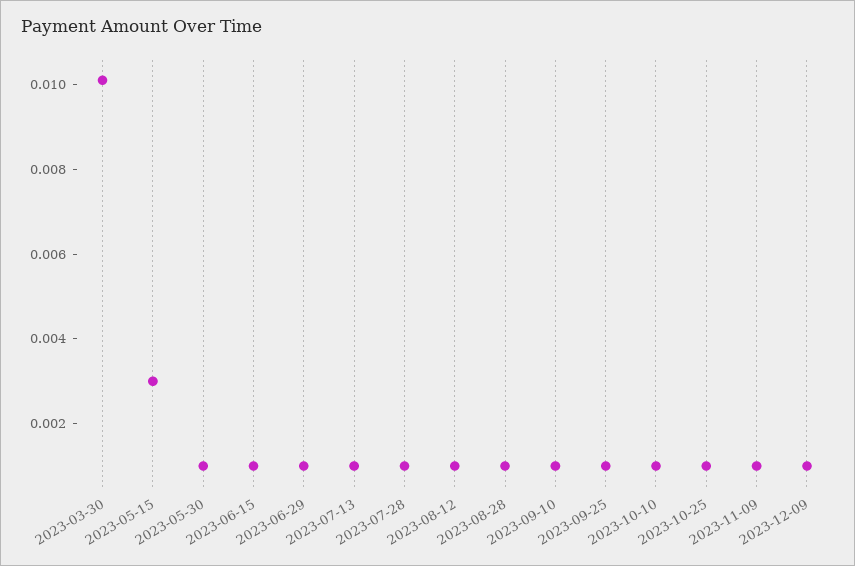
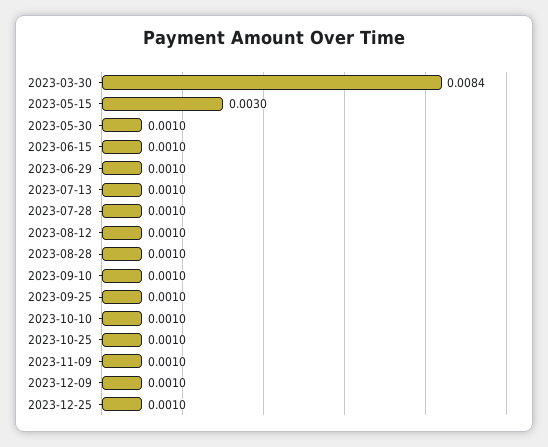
2023-03-30: 0.01 -> 0.0084
2023-12-25: none -> 0.001

